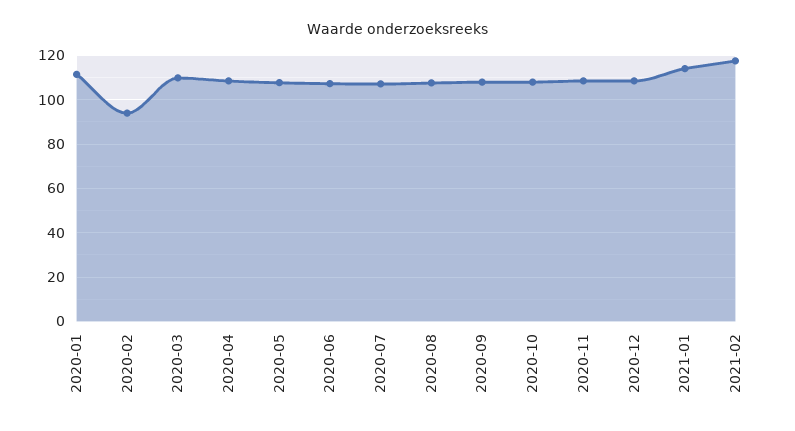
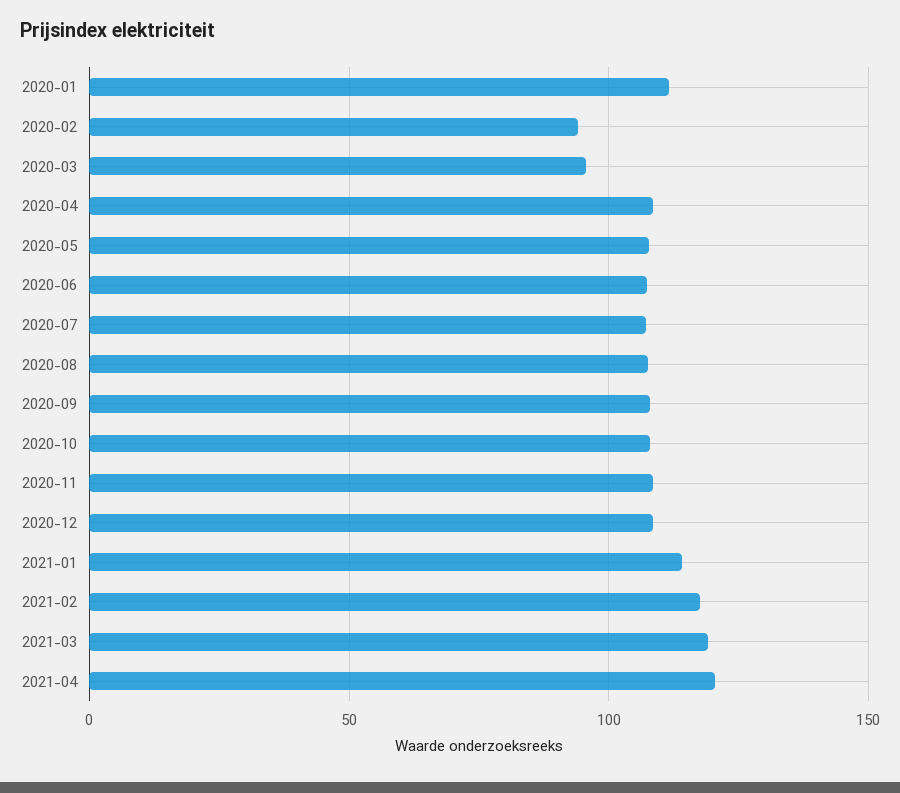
2020-03: 110 -> 95
2021-03: none -> 120
2021-04: none -> 120

